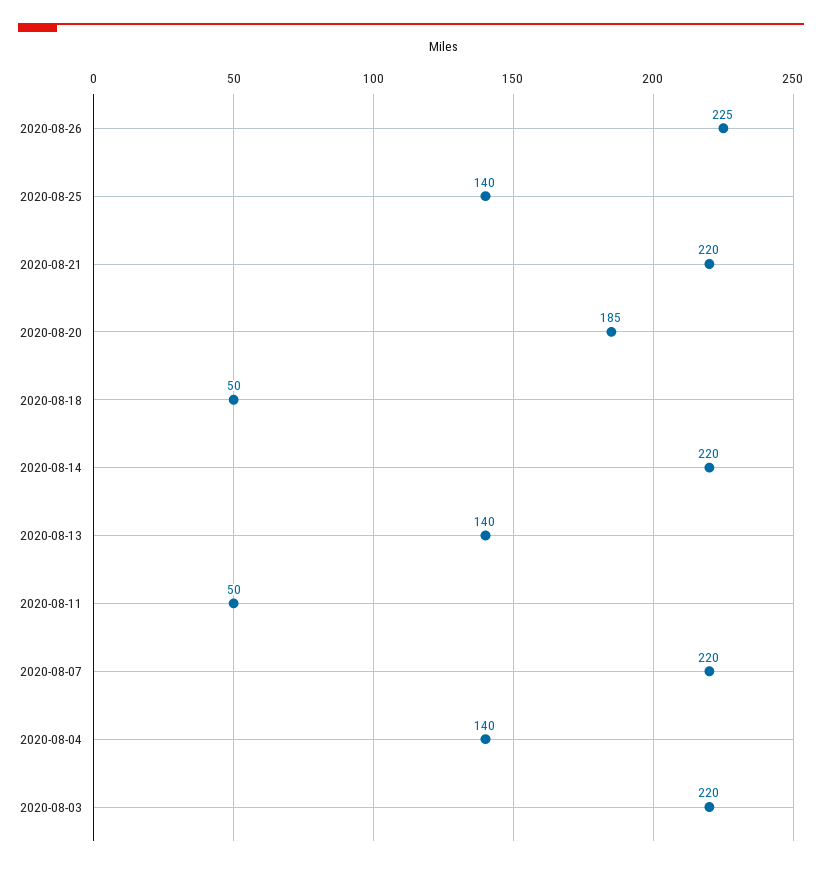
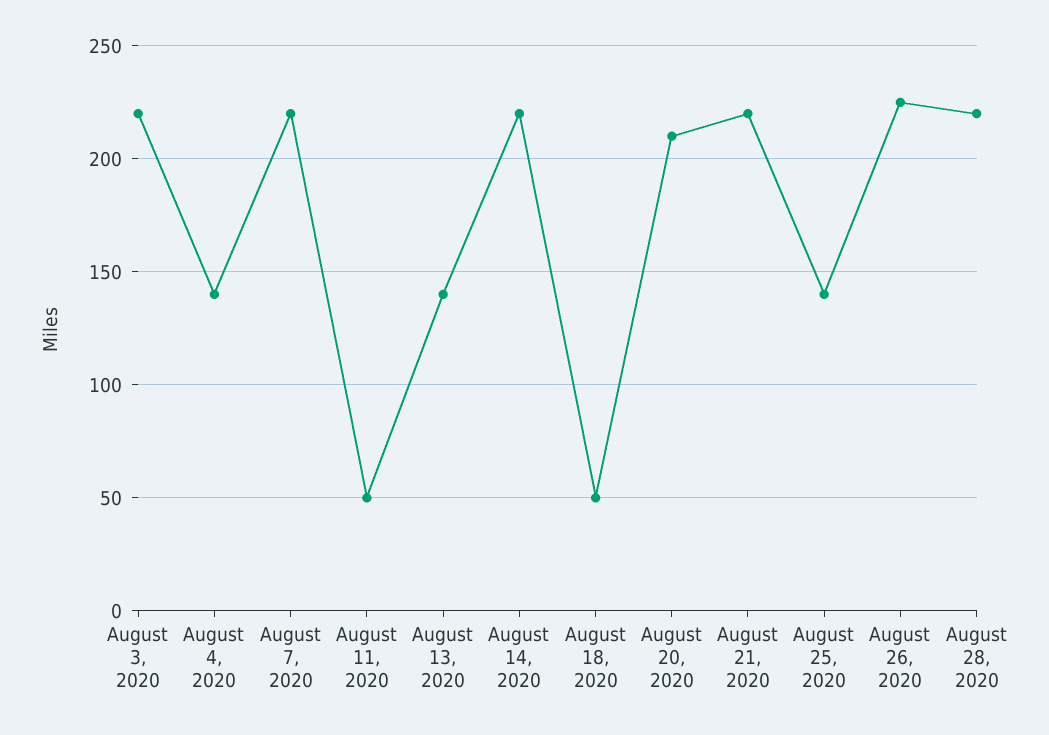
2020-08-20: 185 -> 210
August 28, 2020: none -> 220

